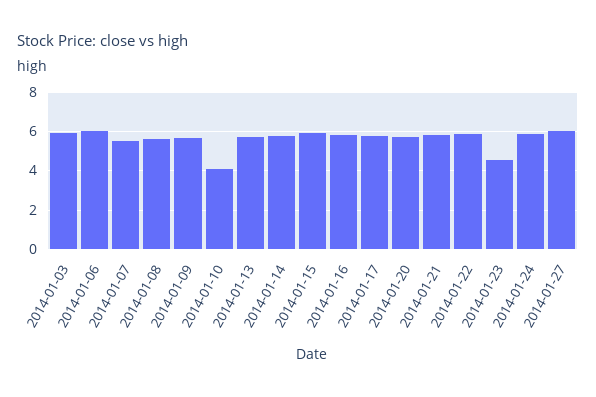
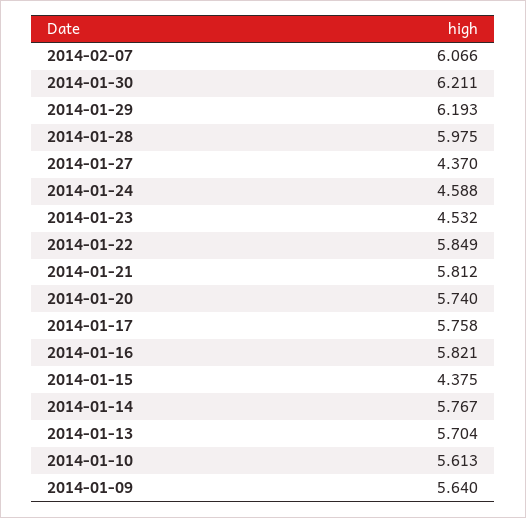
2014-01-03: 6 -> none
2014-01-06: 6 -> none
2014-01-07: 5.5 -> none
2014-01-08: 5.5 -> none
2014-01-10: 4 -> 5.613
2014-01-15: 6 -> 4.375
2014-01-24: 6 -> 4.588
2014-01-27: 6 -> 4.37
2014-02-07: none -> 6.066
2014-01-30: none -> 6.211
2014-01-29: none -> 6.193
2014-01-28: none -> 5.975

